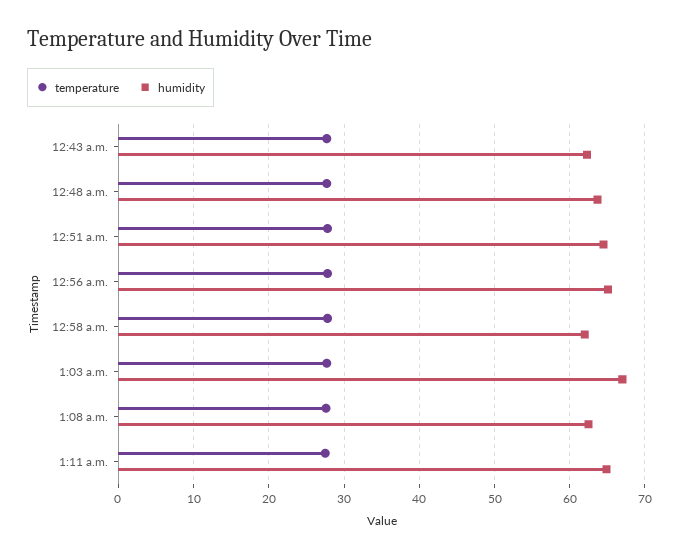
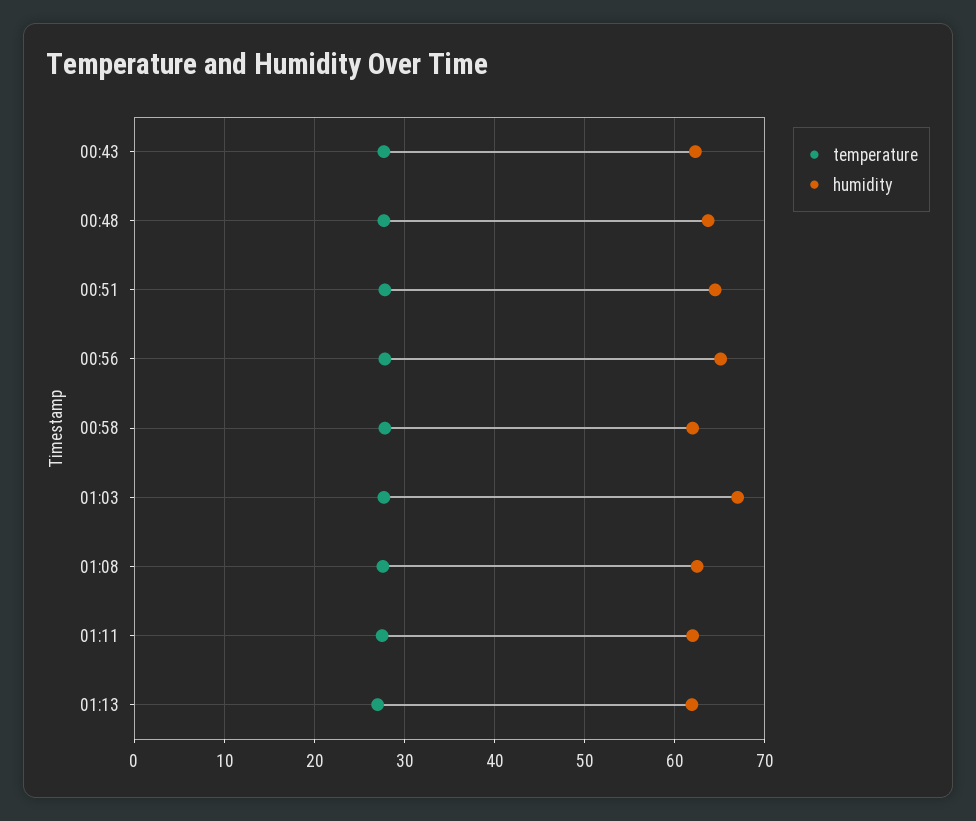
humidity, 1:11 a.m.: 65 -> 62
temperature, 01:13: none -> 27
humidity, 01:13: none -> 62

